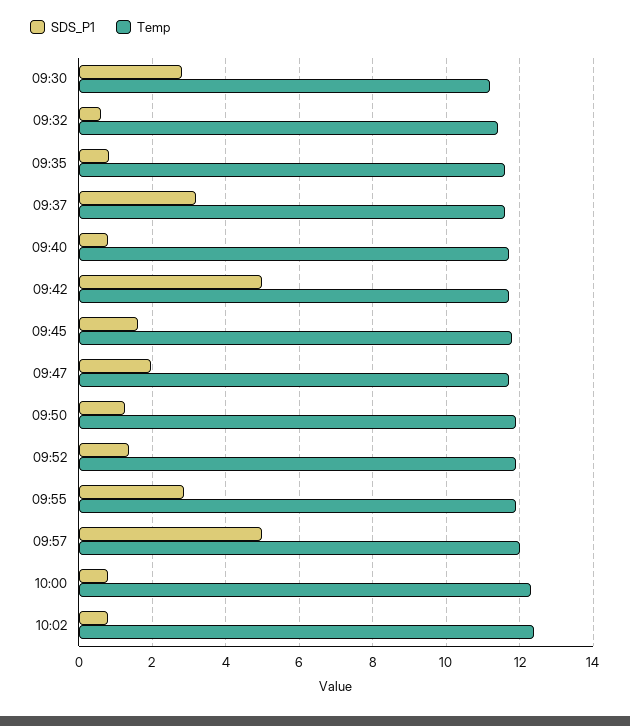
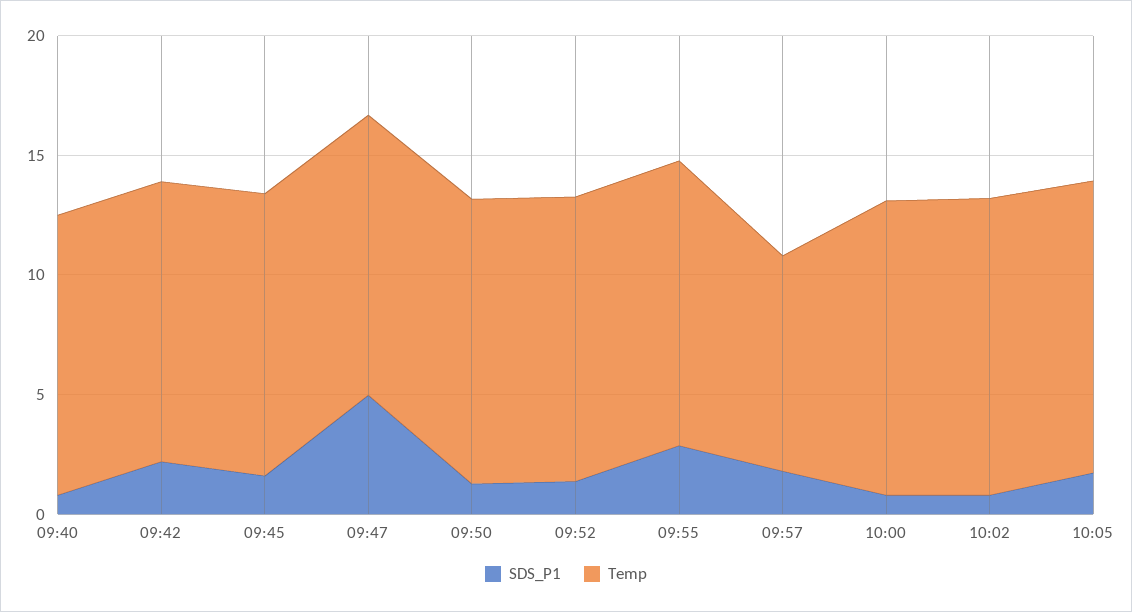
SDS_P1, 09:30: 2.8 -> none
Temp, 09:30: 11.2 -> none
SDS_P1, 09:32: 0.6 -> none
Temp, 09:32: 11.4 -> none
SDS_P1, 09:35: 0.8 -> none
Temp, 09:35: 11.6 -> none
SDS_P1, 09:37: 3.2 -> none
Temp, 09:37: 11.6 -> none
SDS_P1, 09:42: 5 -> 2
SDS_P1, 09:47: 2 -> 5
SDS_P1, 09:57: 5 -> 2
Temp, 09:57: 12 -> 9
SDS_P1, 10:05: none -> 2
Temp, 10:05: none -> 12

